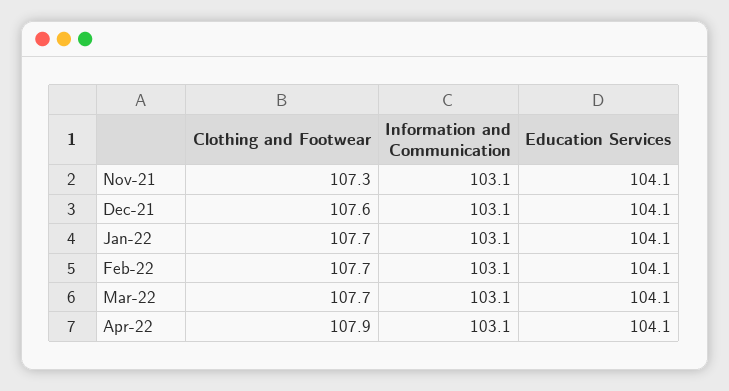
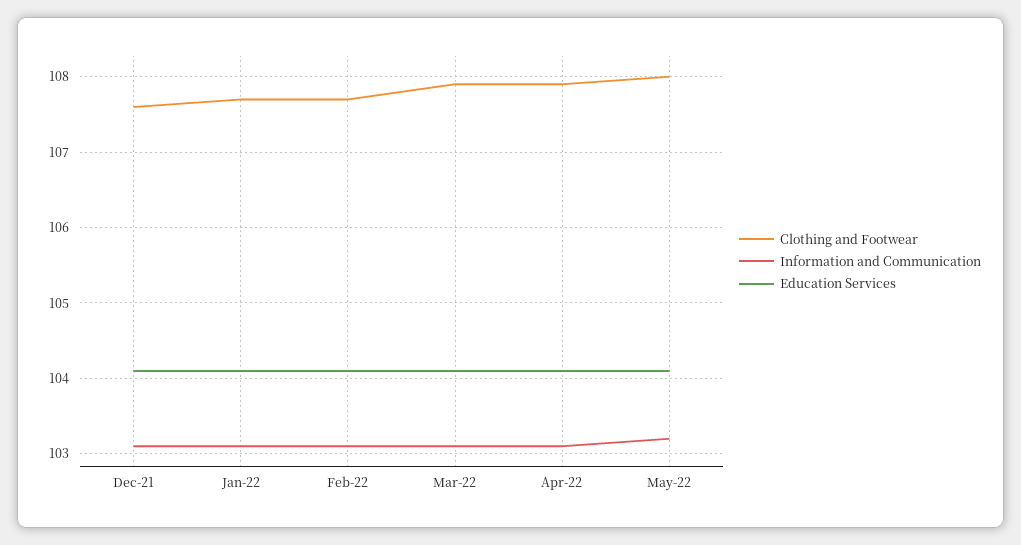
Clothing and Footwear, Nov-21: 107.3 -> none
Information and Communication, Nov-21: 103.1 -> none
Education Services, Nov-21: 104.1 -> none
Clothing and Footwear, Mar-22: 107.7 -> 107.9
Clothing and Footwear, May-22: none -> 108
Information and Communication, May-22: none -> 103.2
Education Services, May-22: none -> 104.1

